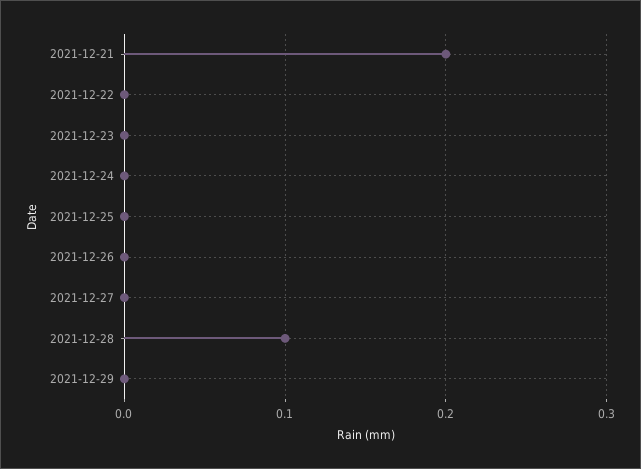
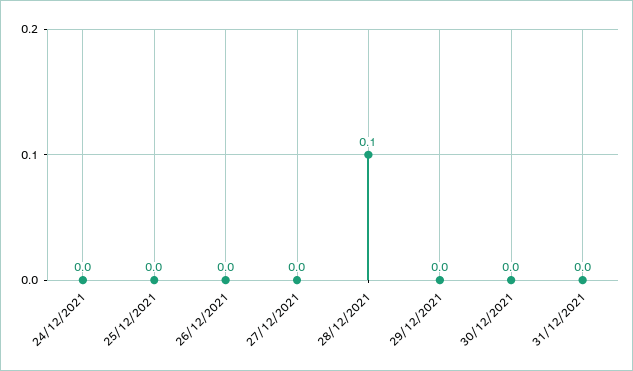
2021-12-21: 0.2 -> none
2021-12-22: 0 -> none
2021-12-23: 0 -> none
30/12/2021: none -> 0
31/12/2021: none -> 0

